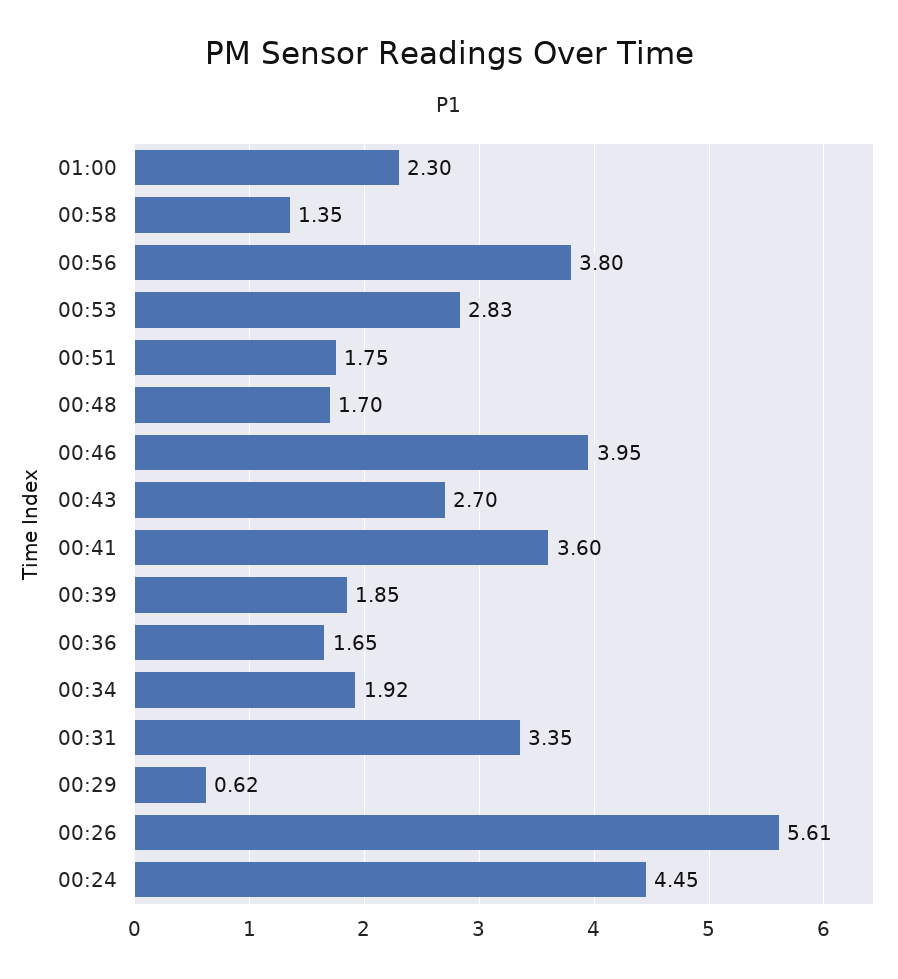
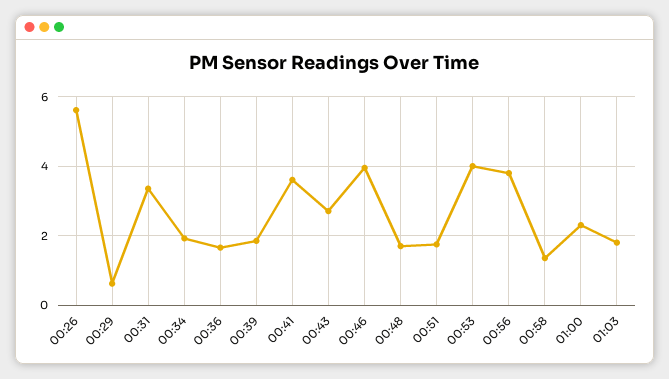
00:53: 2.83 -> 4
00:24: 4.45 -> none
01:03: none -> 1.8

